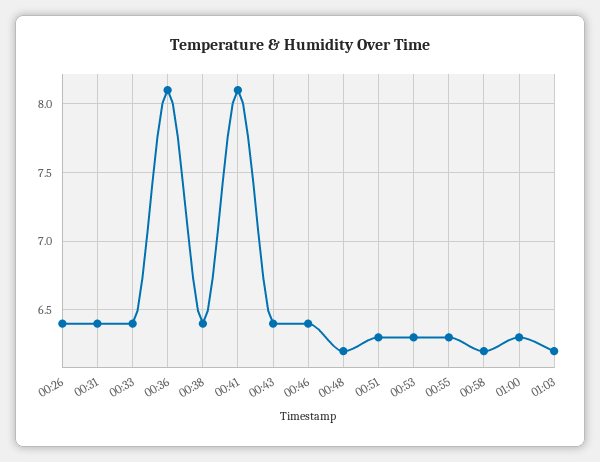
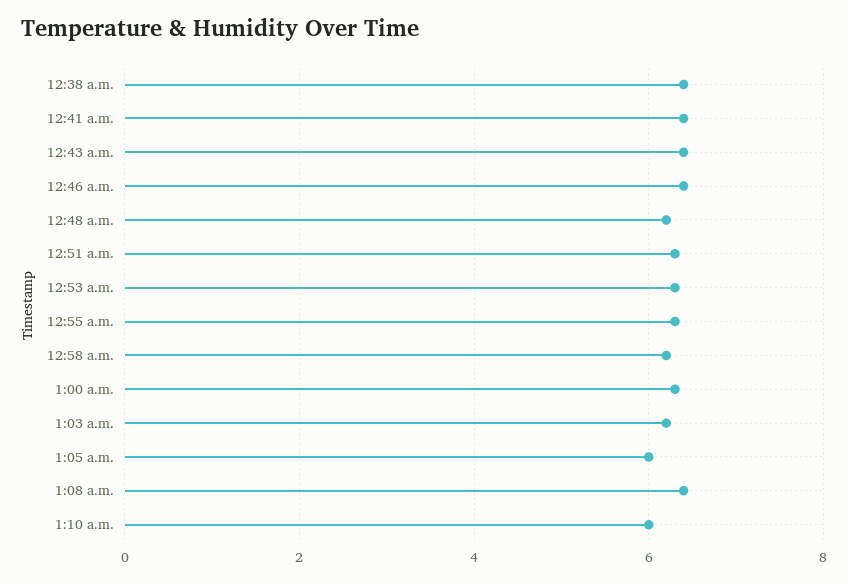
00:26: 6.4 -> none
00:31: 6.4 -> none
00:33: 6.4 -> none
00:36: 8.1 -> none
00:41: 8.1 -> 6.5
1:05 a.m.: none -> 6
1:08 a.m.: none -> 6.5
1:10 a.m.: none -> 6

